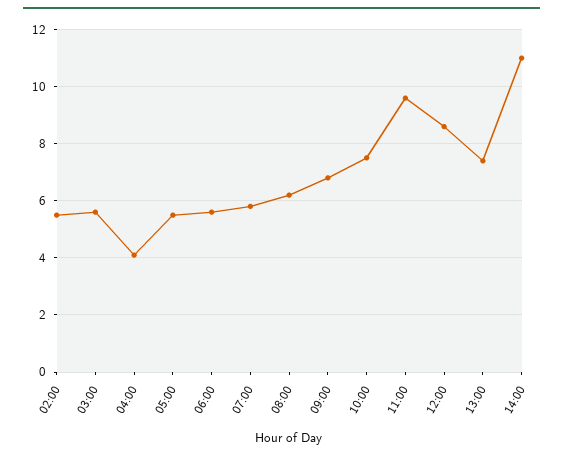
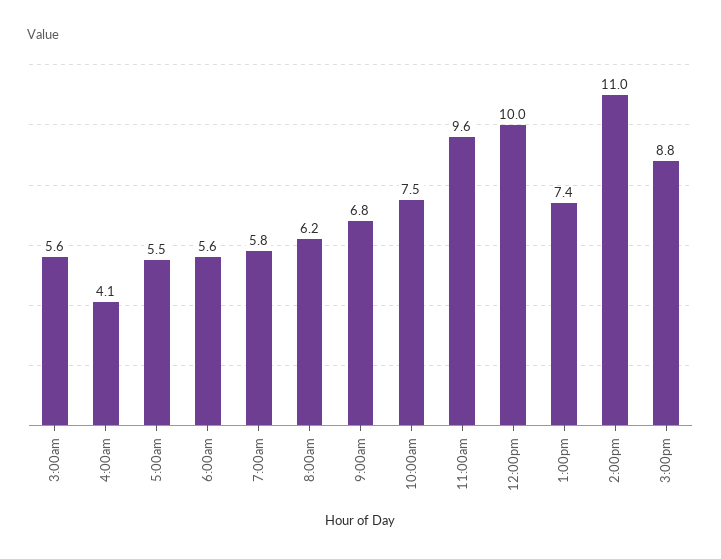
02:00: 5.5 -> none
12:00: 8.5 -> 10
3:00pm: none -> 8.8

